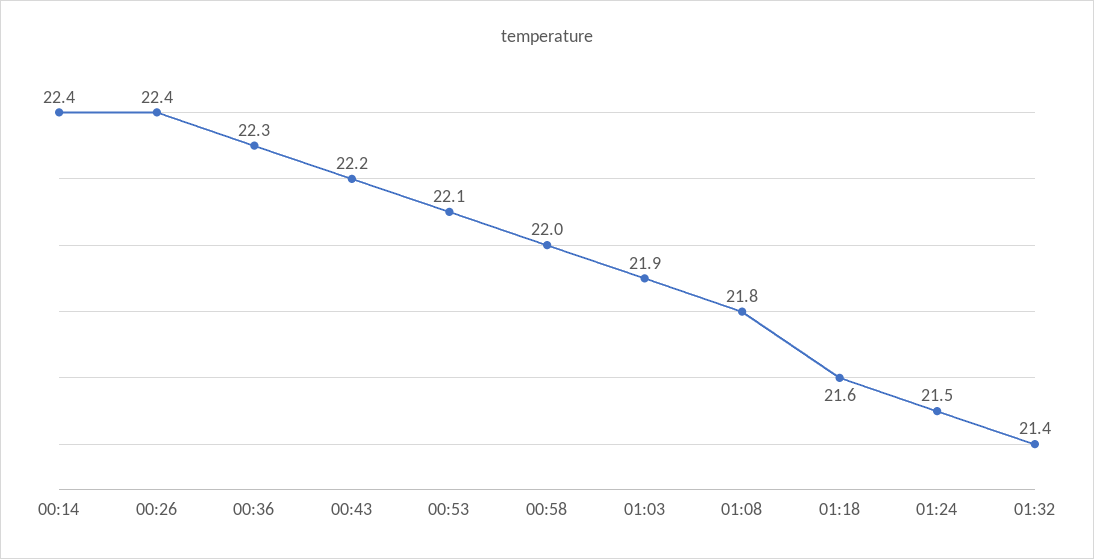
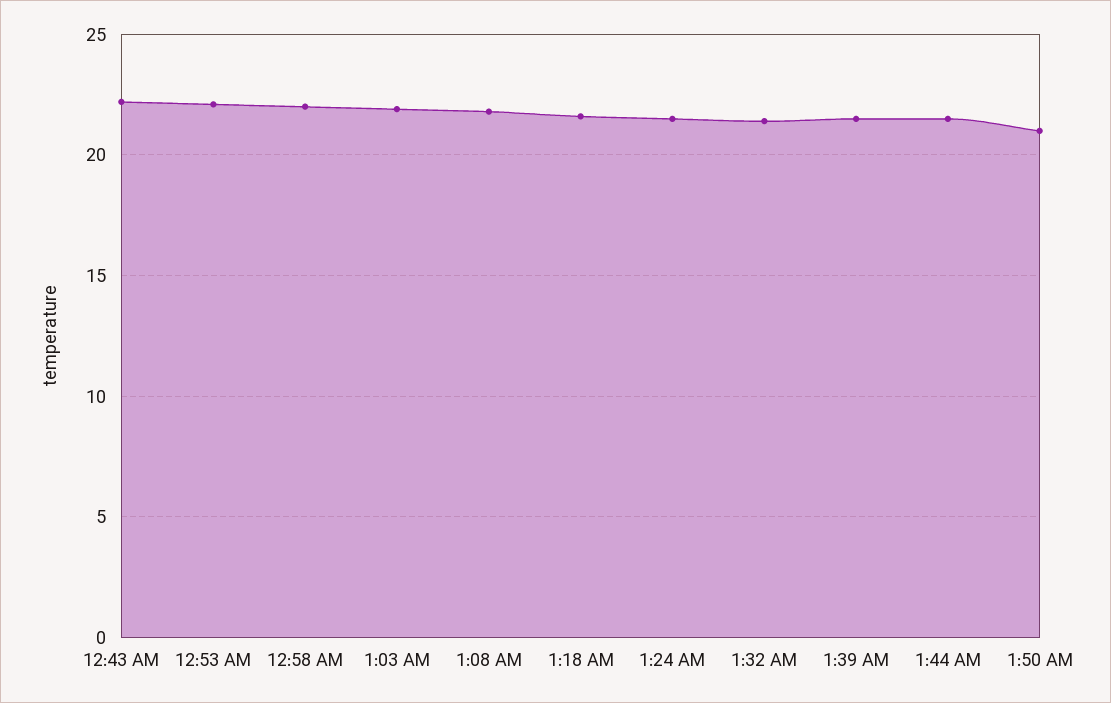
00:14: 22.4 -> none
00:26: 22.4 -> none
00:36: 22.3 -> none
1:39 AM: none -> 21.5
1:44 AM: none -> 21.5
1:50 AM: none -> 21

